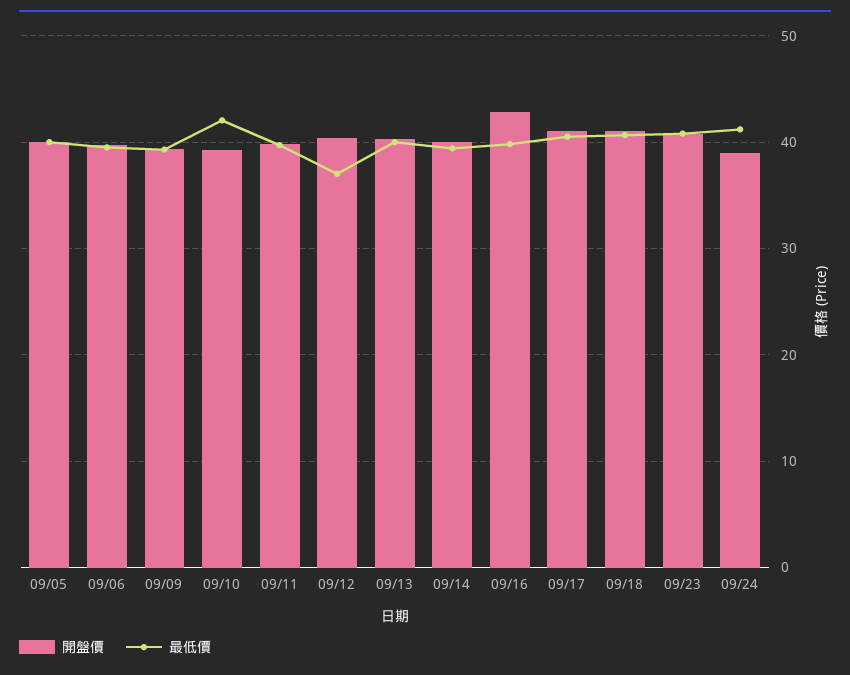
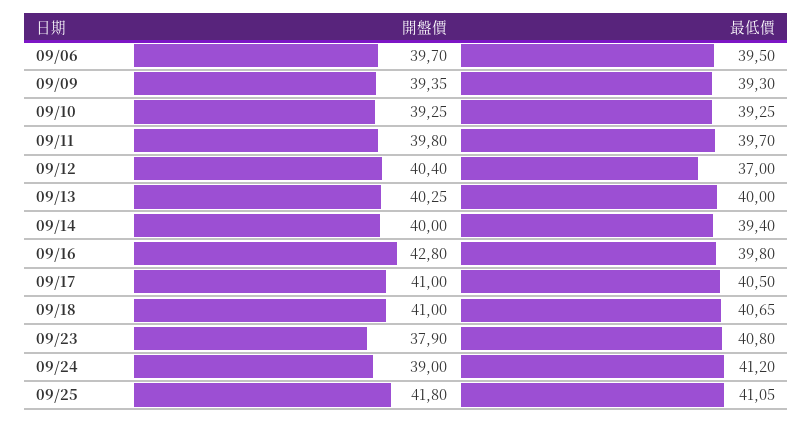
開盤價, 09/05: 40 -> none
最低價, 09/05: 40 -> none
最低價, 09/10: 42 -> 39.25
開盤價, 09/23: 41 -> 37.9
開盤價, 09/25: none -> 41.8
最低價, 09/25: none -> 41.05

